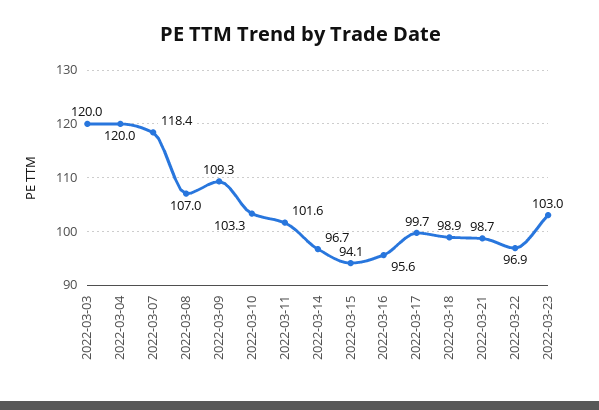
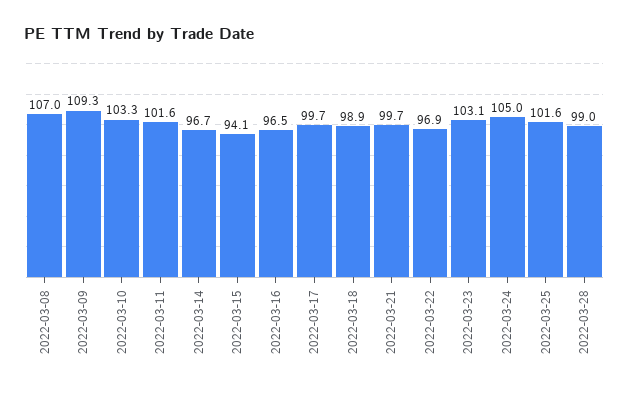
2022-03-03: 120 -> none
2022-03-04: 120 -> none
2022-03-07: 118.4 -> none
2022-03-16: 95.6 -> 96.5
2022-03-21: 98.7 -> 99.7
2022-03-23: 103 -> 103.1
2022-03-24: none -> 105
2022-03-25: none -> 101.6
2022-03-28: none -> 99

